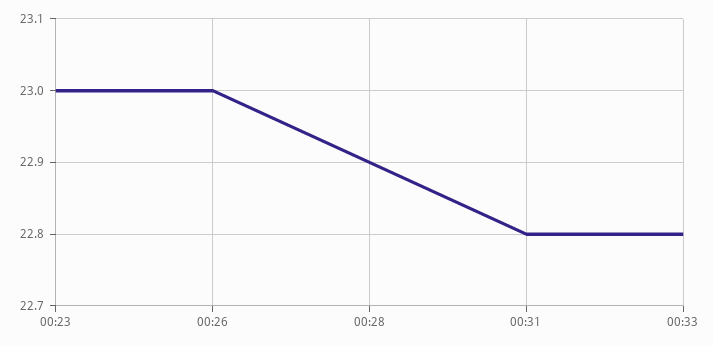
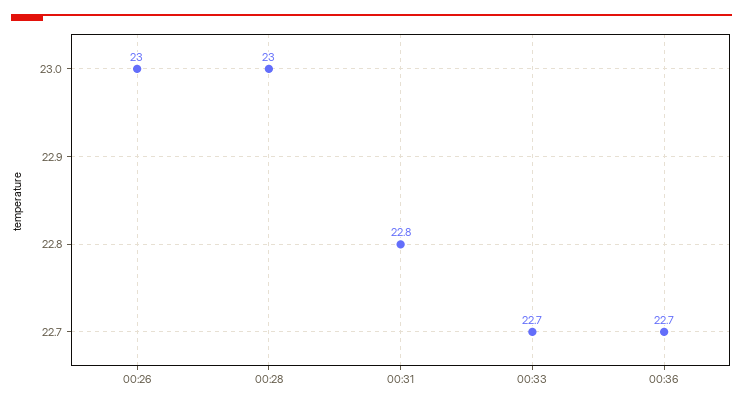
00:23: 23 -> none
00:28: 22.9 -> 23
00:33: 22.8 -> 22.7
00:36: none -> 22.7

